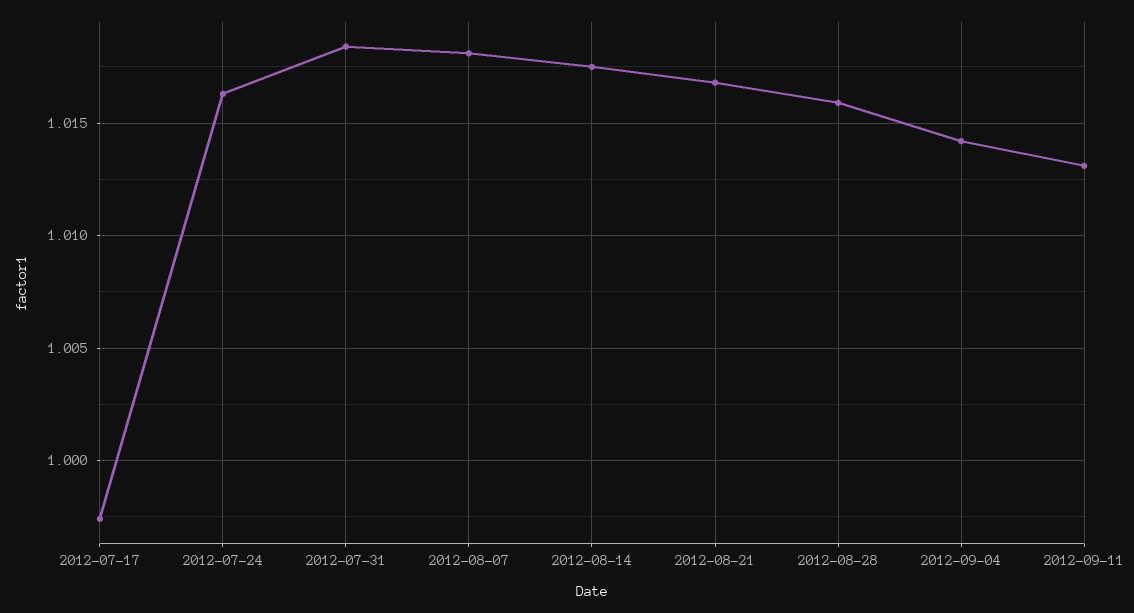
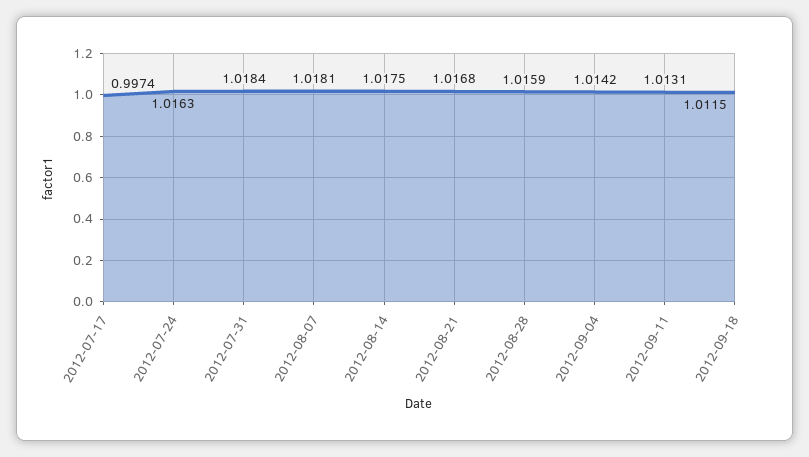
2012-09-18: none -> 1.0115

